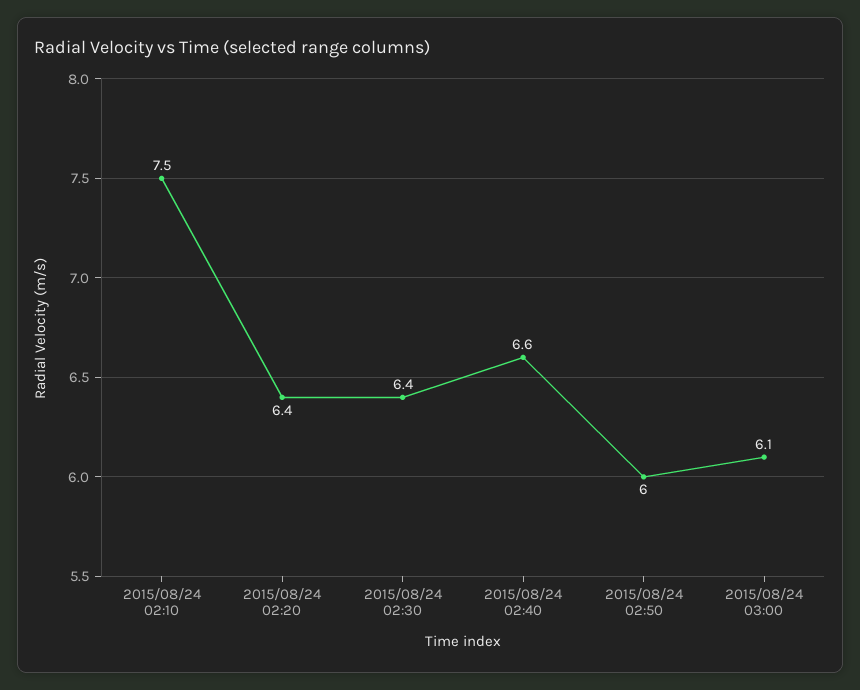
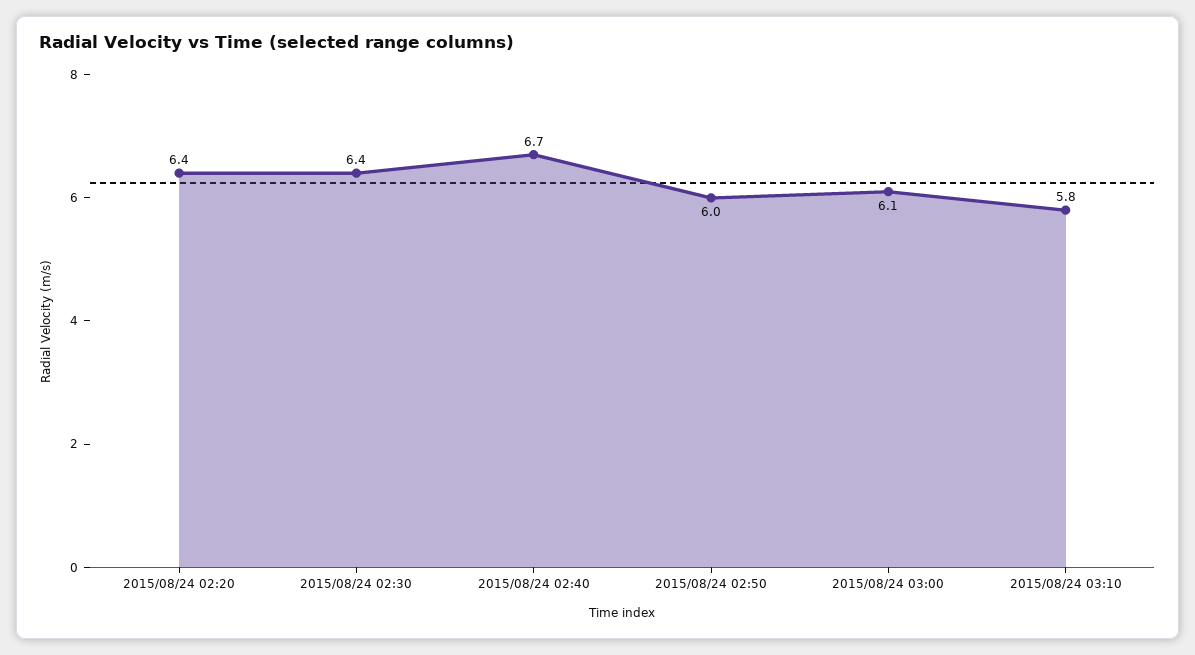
2015/08/24 02:10: 7.5 -> none
2015/08/24 02:40: 6.6 -> 6.7
2015/08/24 03:10: none -> 5.8

